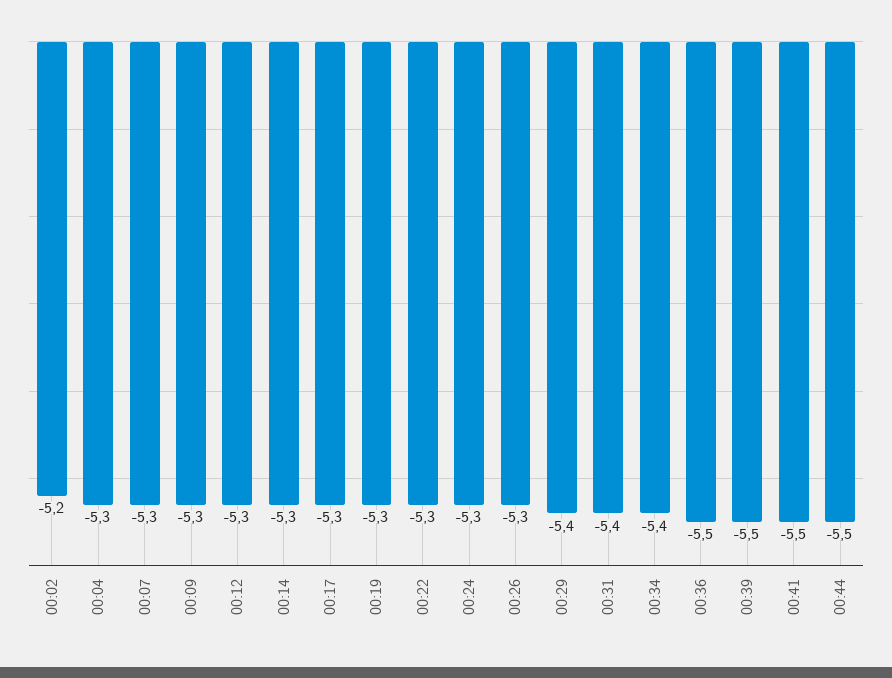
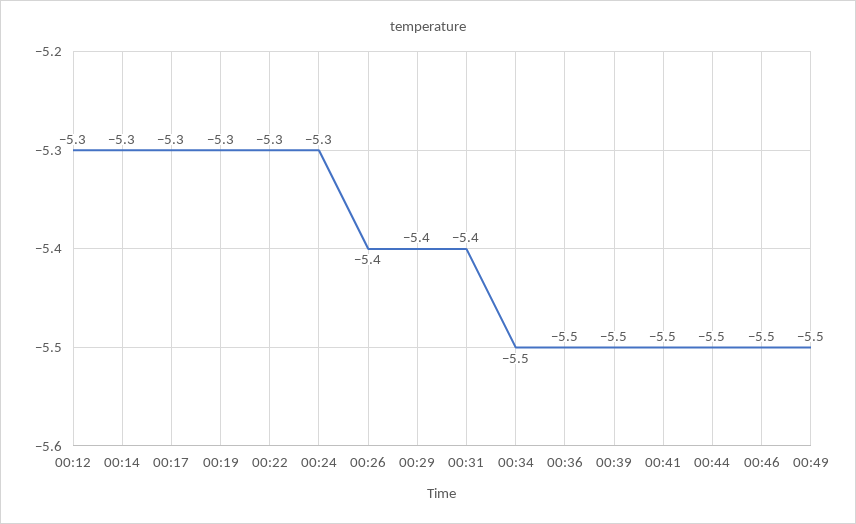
00:02: -5.2 -> none
00:04: -5.3 -> none
00:07: -5.3 -> none
00:09: -5.3 -> none
00:26: -5.3 -> -5.4
00:34: -5.4 -> -5.5
00:46: none -> -5.5
00:49: none -> -5.5

